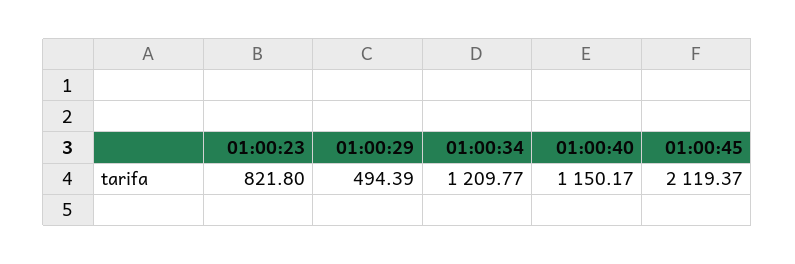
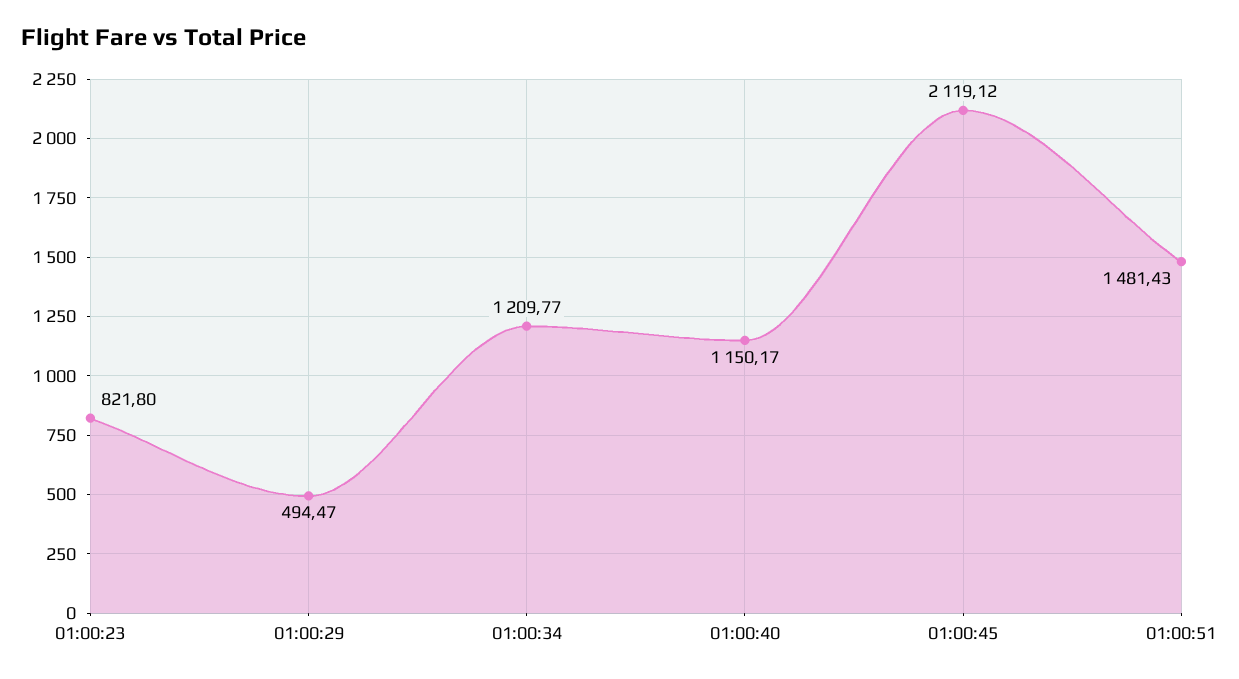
01:00:29: 494.39 -> 494.47
01:00:45: 2119.37 -> 2119.12
01:00:51: none -> 1481.43

